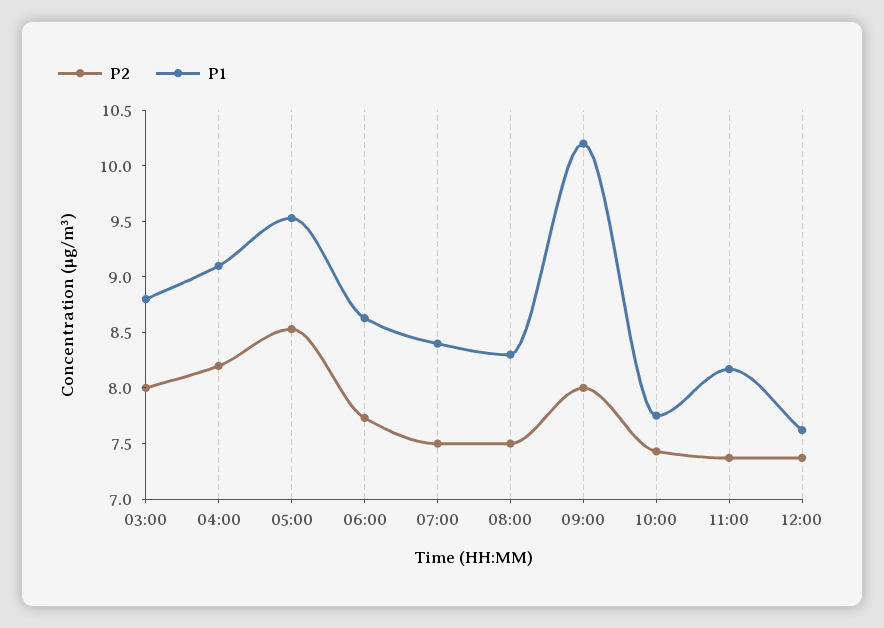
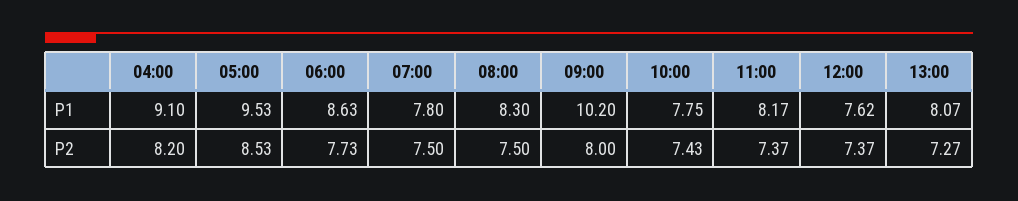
P2, 03:00: 8 -> none
P1, 03:00: 8.8 -> none
P1, 07:00: 8.4 -> 7.8
P1, 13:00: none -> 8.07
P2, 13:00: none -> 7.27

